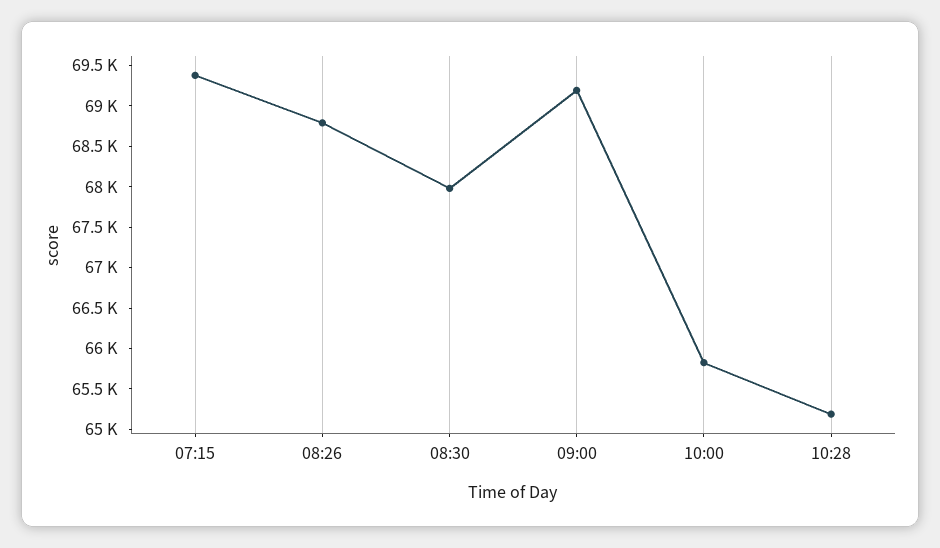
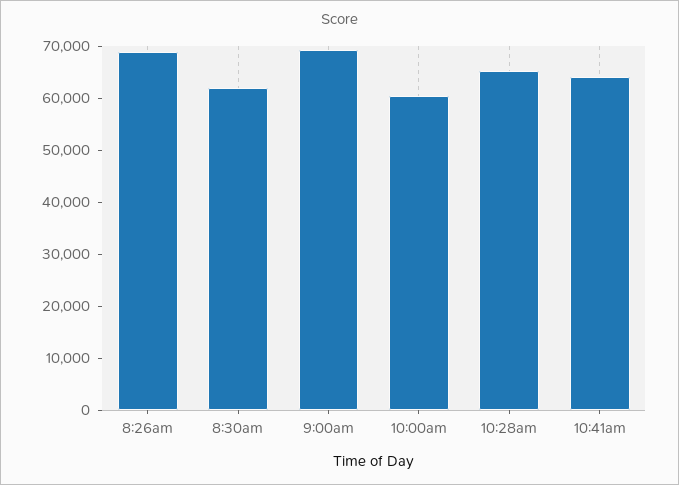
07:15: 69400 -> none
08:30: 68000 -> 62000
10:00: 65800 -> 60000
10:41am: none -> 64000

